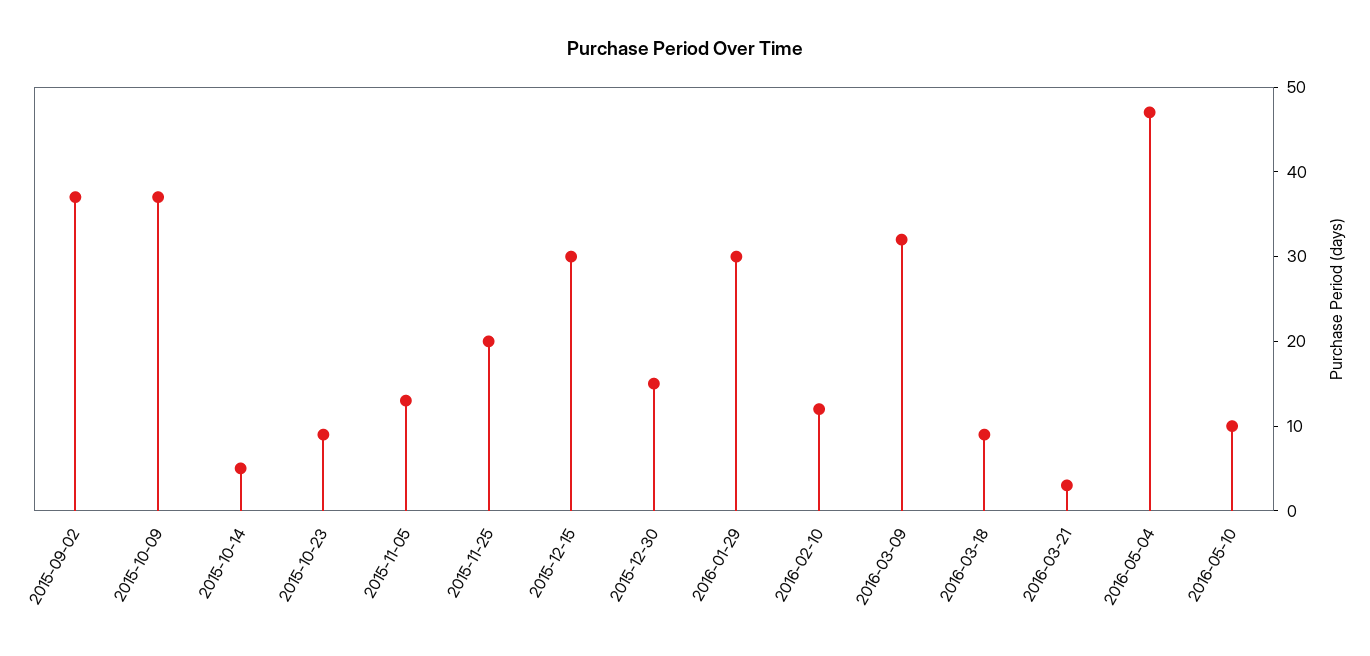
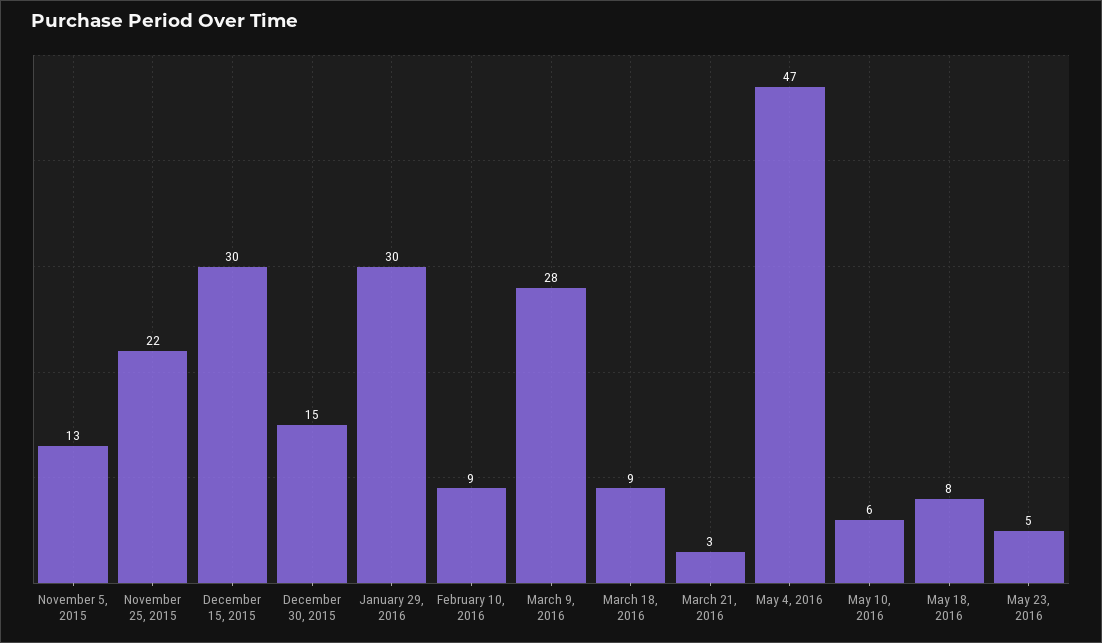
2015-09-02: 37 -> none
2015-10-09: 37 -> none
2015-10-14: 5 -> none
2015-10-23: 9 -> none
2015-11-25: 20 -> 22
2016-02-10: 12 -> 9
2016-03-09: 32 -> 28
2016-05-10: 10 -> 6
May 18, 2016: none -> 8
May 23, 2016: none -> 5

